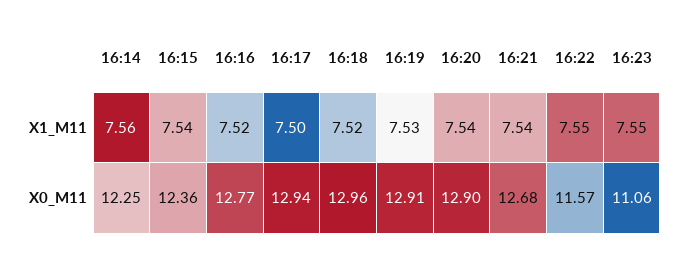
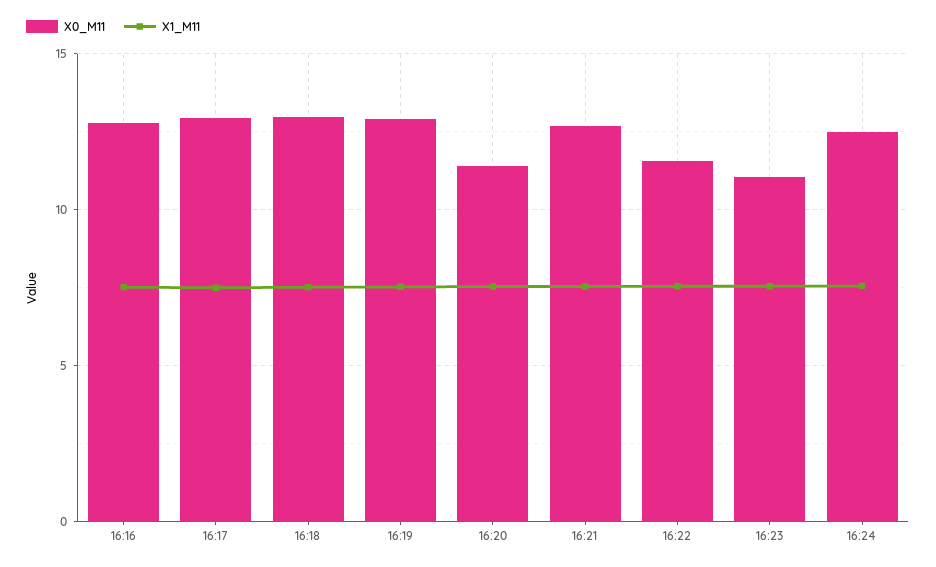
X1_M11, 16:14: 7.56 -> none
X1_M11, 16:15: 7.54 -> none
X0_M11, 16:14: 12.25 -> none
X0_M11, 16:15: 12.36 -> none
X0_M11, 16:20: 12.9 -> 11.5
X0_M11, 16:24: none -> 12.5
X1_M11, 16:24: none -> 7.5

